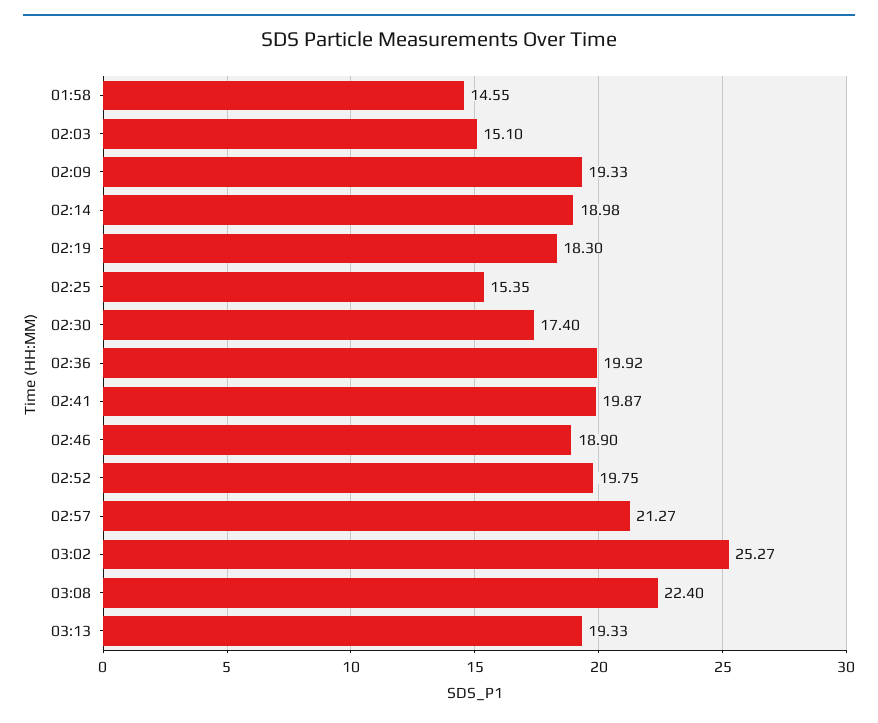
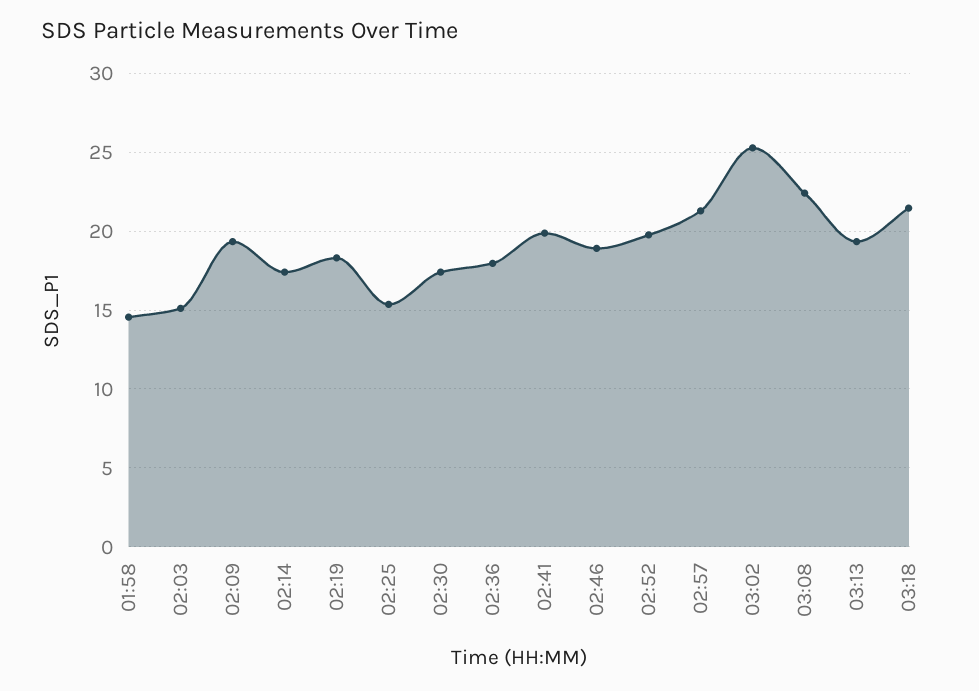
02:14: 18.98 -> 17.5
02:36: 19.92 -> 18
03:18: none -> 21.5

